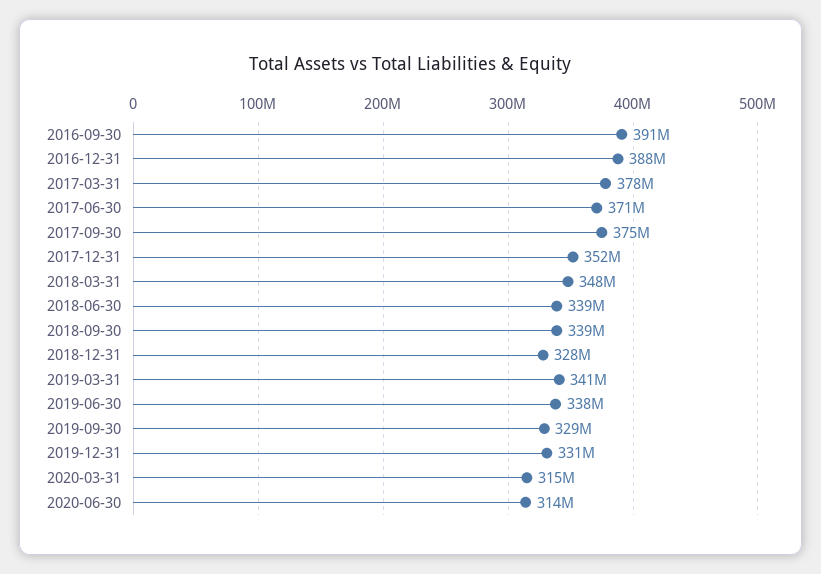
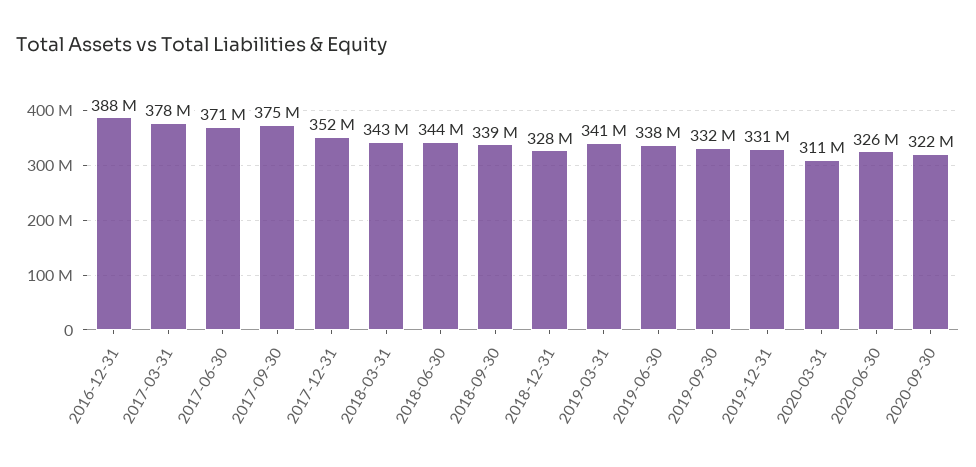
2016-09-30: 391000000 -> none
2018-03-31: 348000000 -> 343000000
2018-06-30: 339000000 -> 344000000
2019-09-30: 329000000 -> 332000000
2020-03-31: 315000000 -> 311000000
2020-06-30: 314000000 -> 326000000
2020-09-30: none -> 322000000

